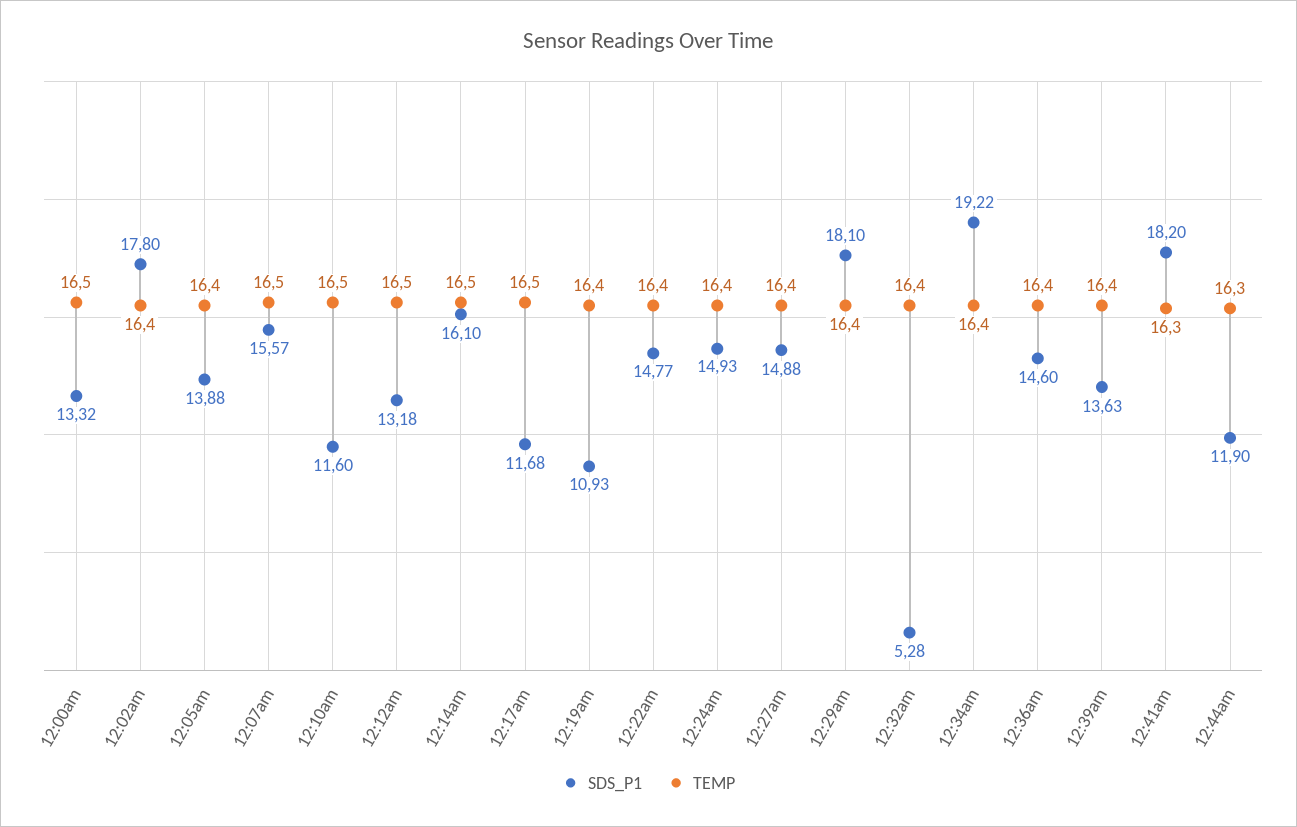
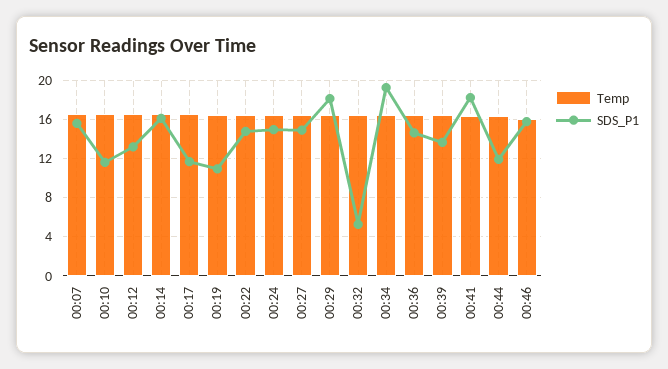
SDS_P1, 12:00am: 13.32 -> none
TEMP, 12:00am: 16.5 -> none
SDS_P1, 12:02am: 17.8 -> none
TEMP, 12:02am: 16.4 -> none
SDS_P1, 12:05am: 13.88 -> none
TEMP, 12:05am: 16.4 -> none
TEMP, 00:46: none -> 16
SDS_P1, 00:46: none -> 16

